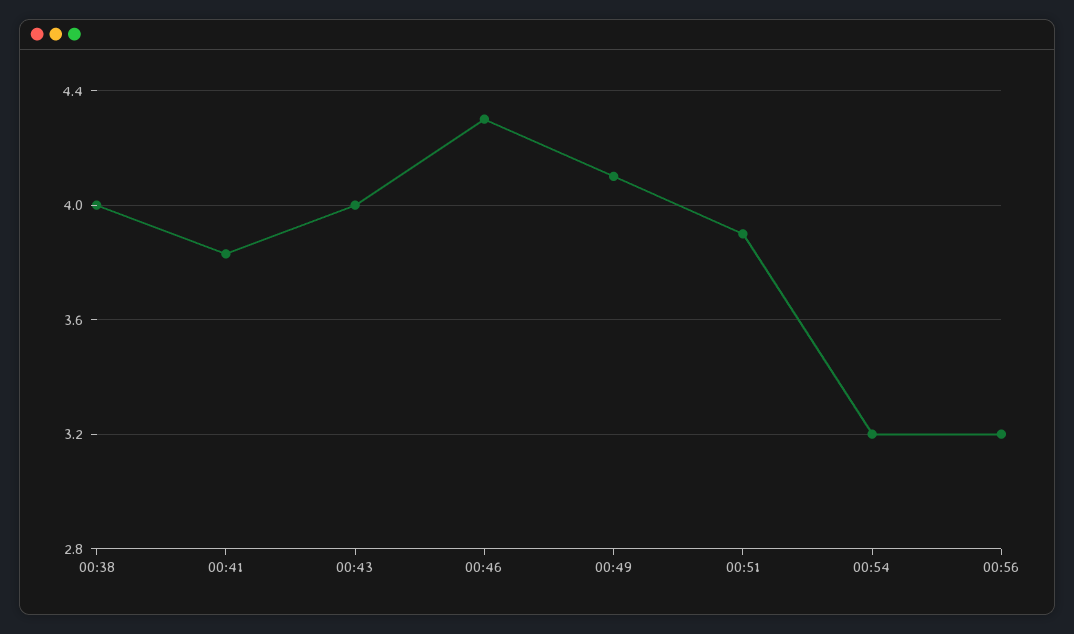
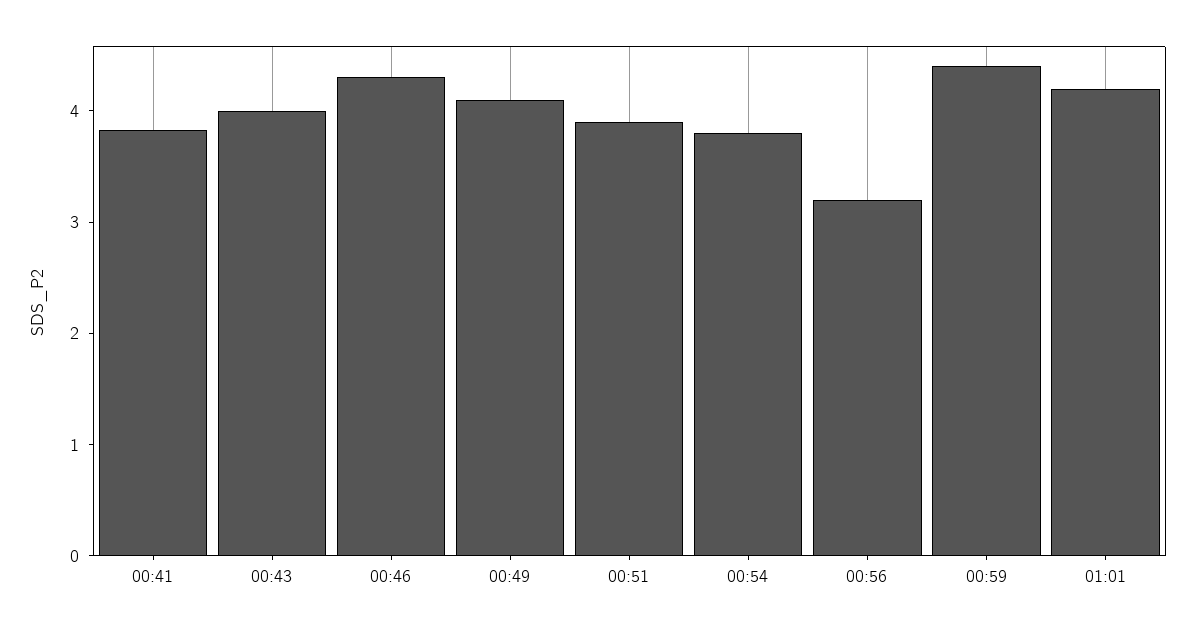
00:38: 4 -> none
00:54: 3.2 -> 3.8
00:59: none -> 4.4
01:01: none -> 4.2

